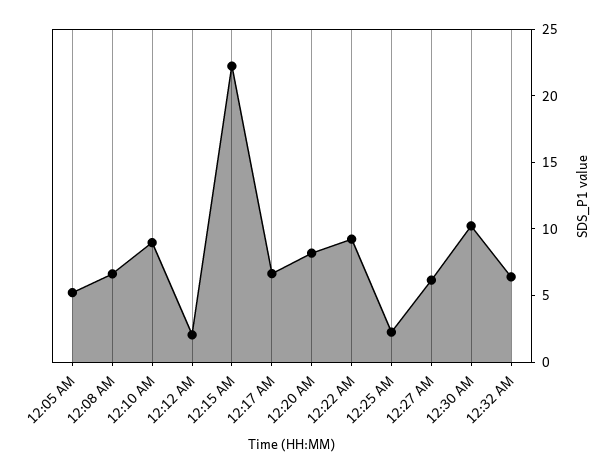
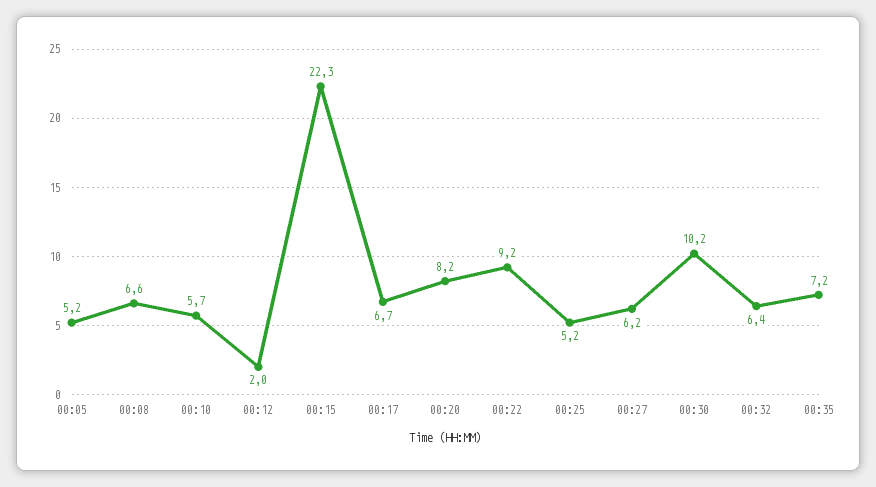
12:10 AM: 9 -> 5.7
12:25 AM: 2 -> 5.2
00:35: none -> 7.2

